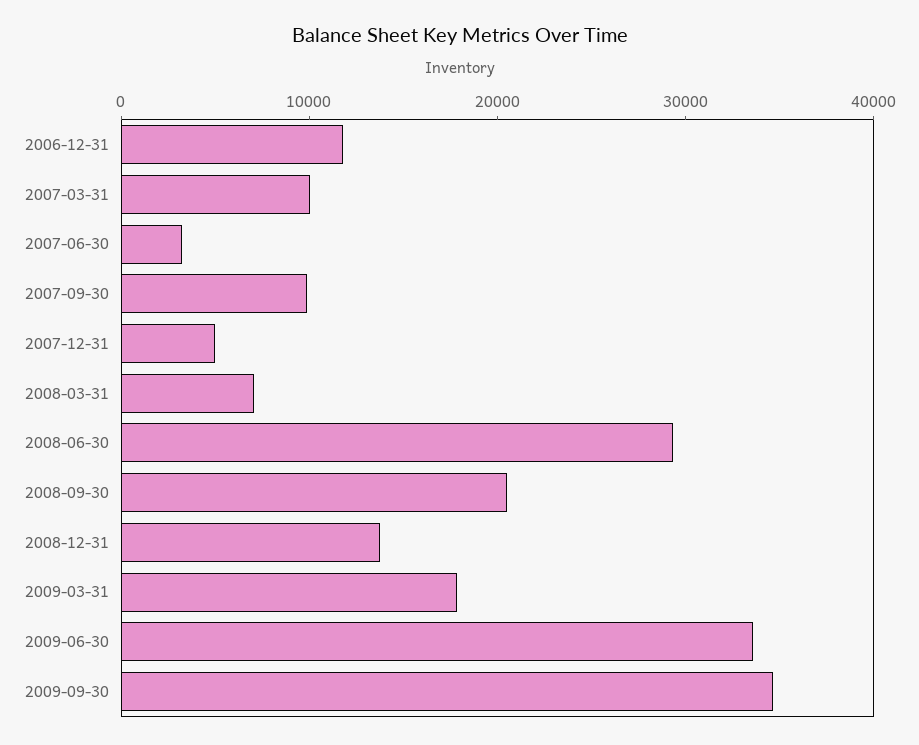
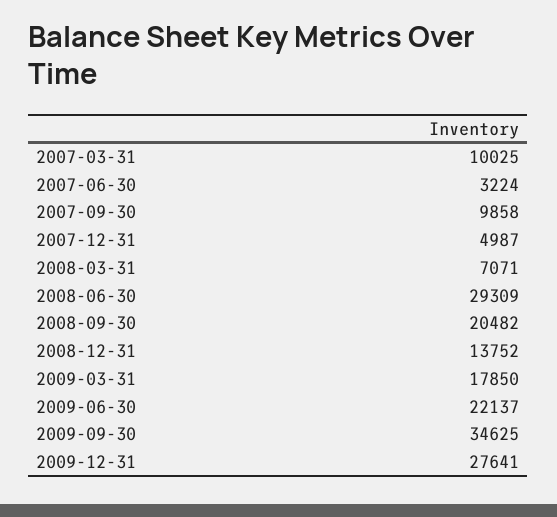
2006-12-31: 12000 -> none
2009-06-30: 34000 -> 22137
2009-12-31: none -> 27641

